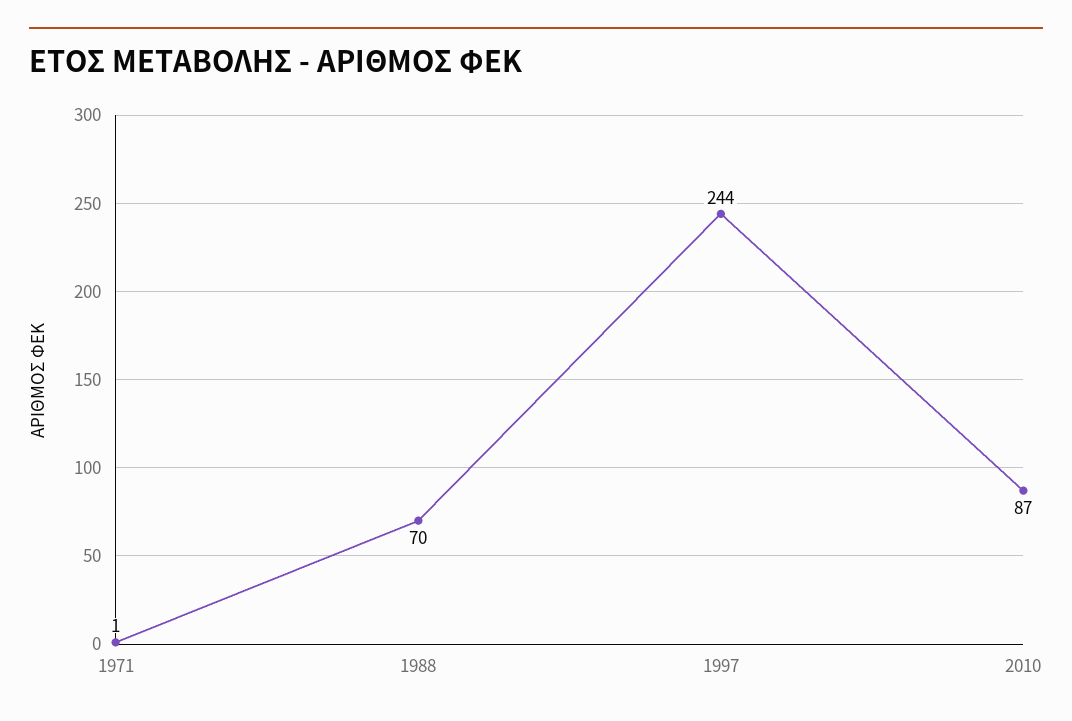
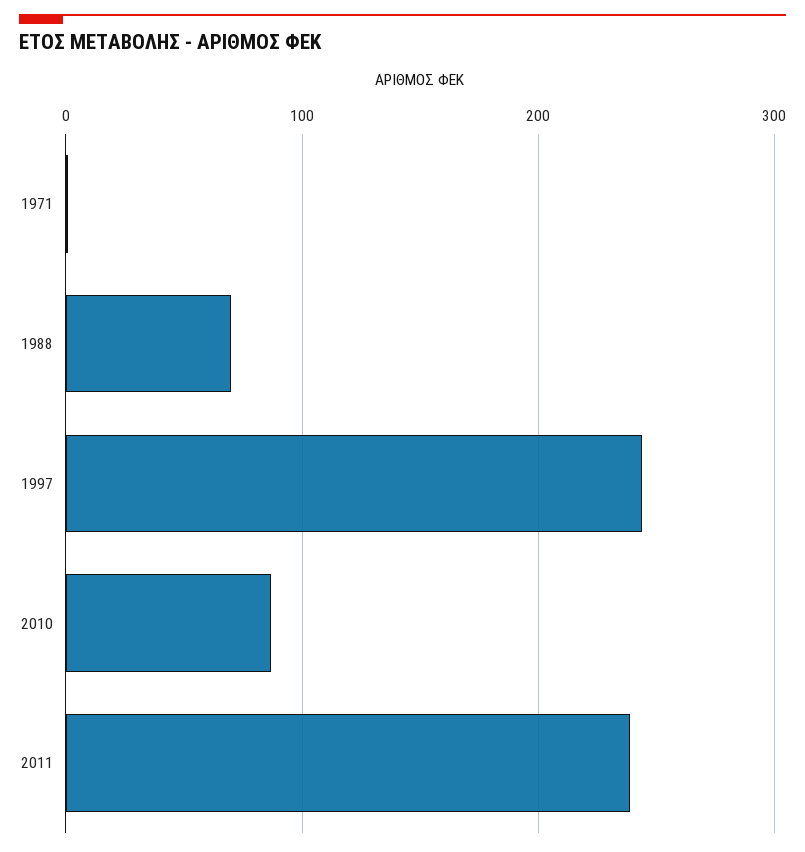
2011: none -> 240

